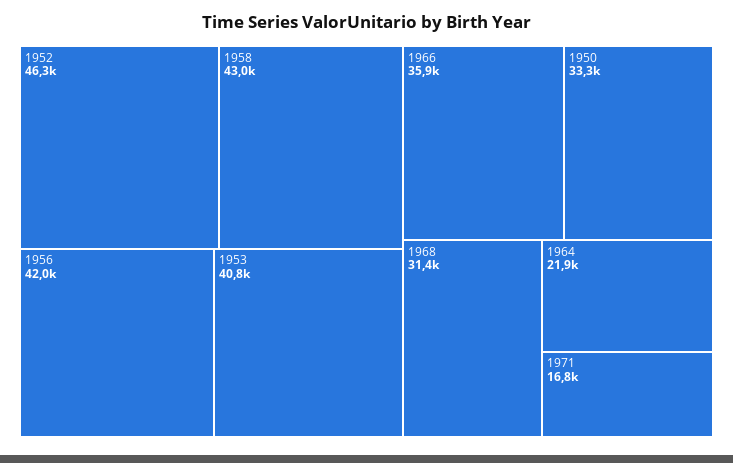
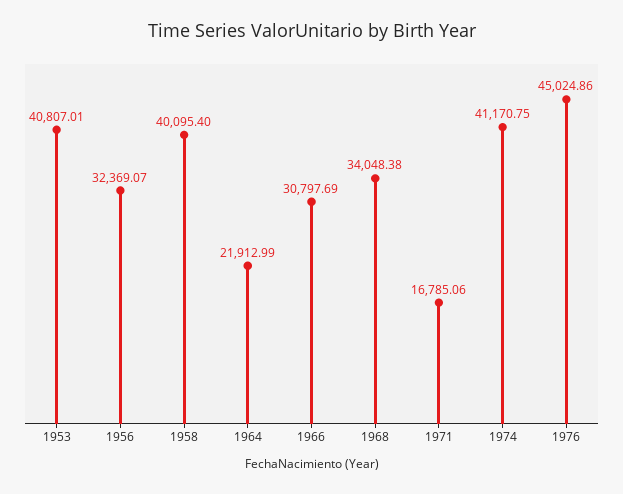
1952: 46300 -> none
1958: 43000 -> 40095.4
1956: 42000 -> 32369.07
1966: 35900 -> 30797.69
1950: 33300 -> none
1968: 31400 -> 34048.38
1974: none -> 41170.75
1976: none -> 45024.86

